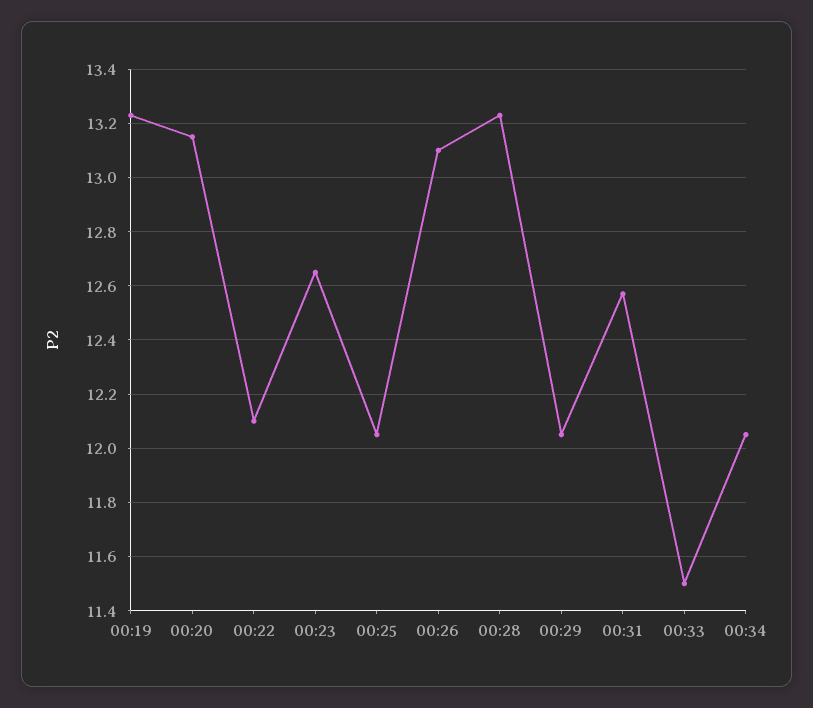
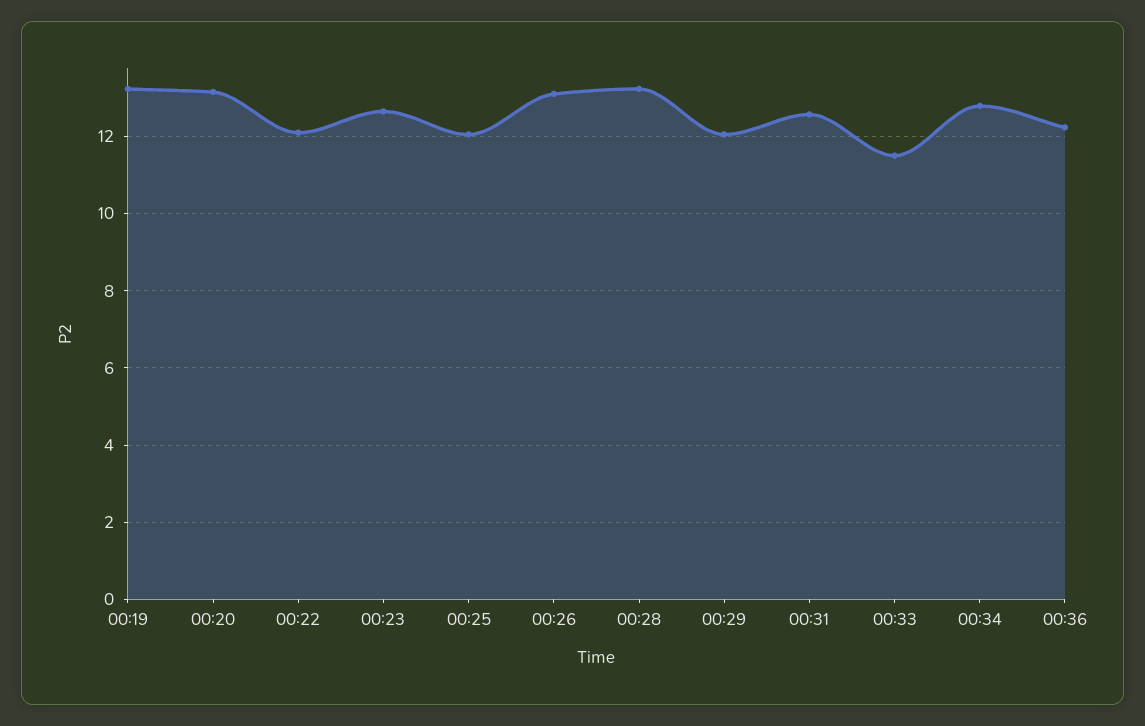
00:34: 12.05 -> 12.8
00:36: none -> 12.2

